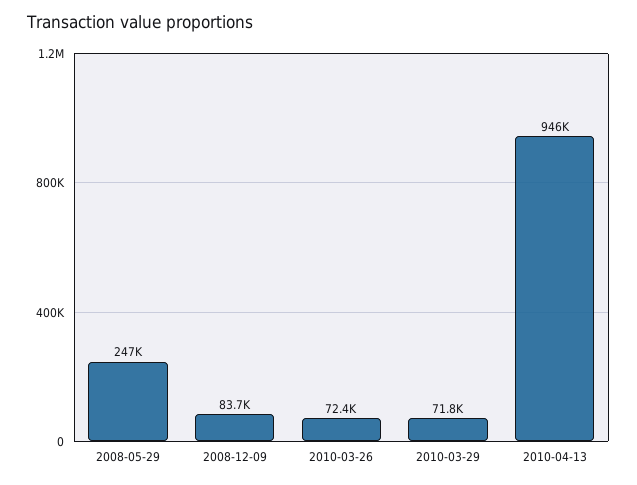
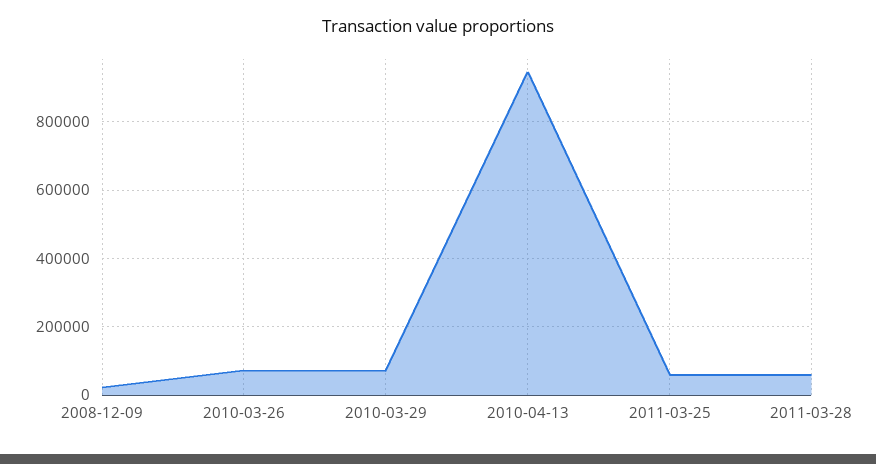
2008-05-29: 247000 -> none
2008-12-09: 83700 -> 20000
2011-03-25: none -> 60000
2011-03-28: none -> 60000

